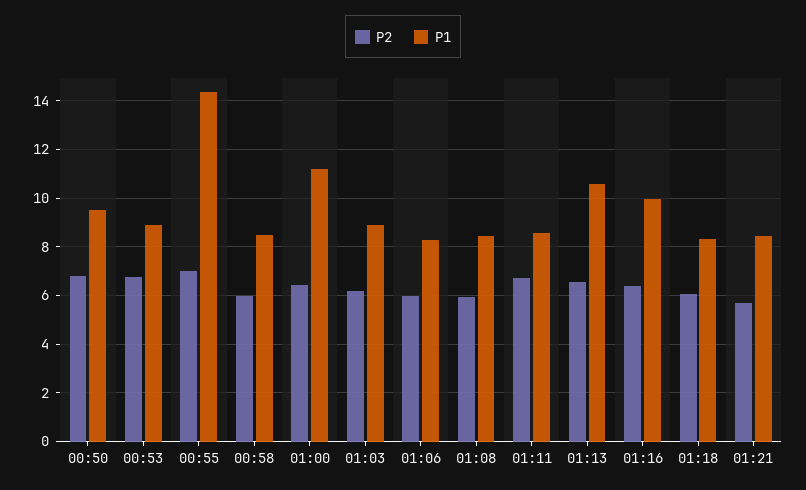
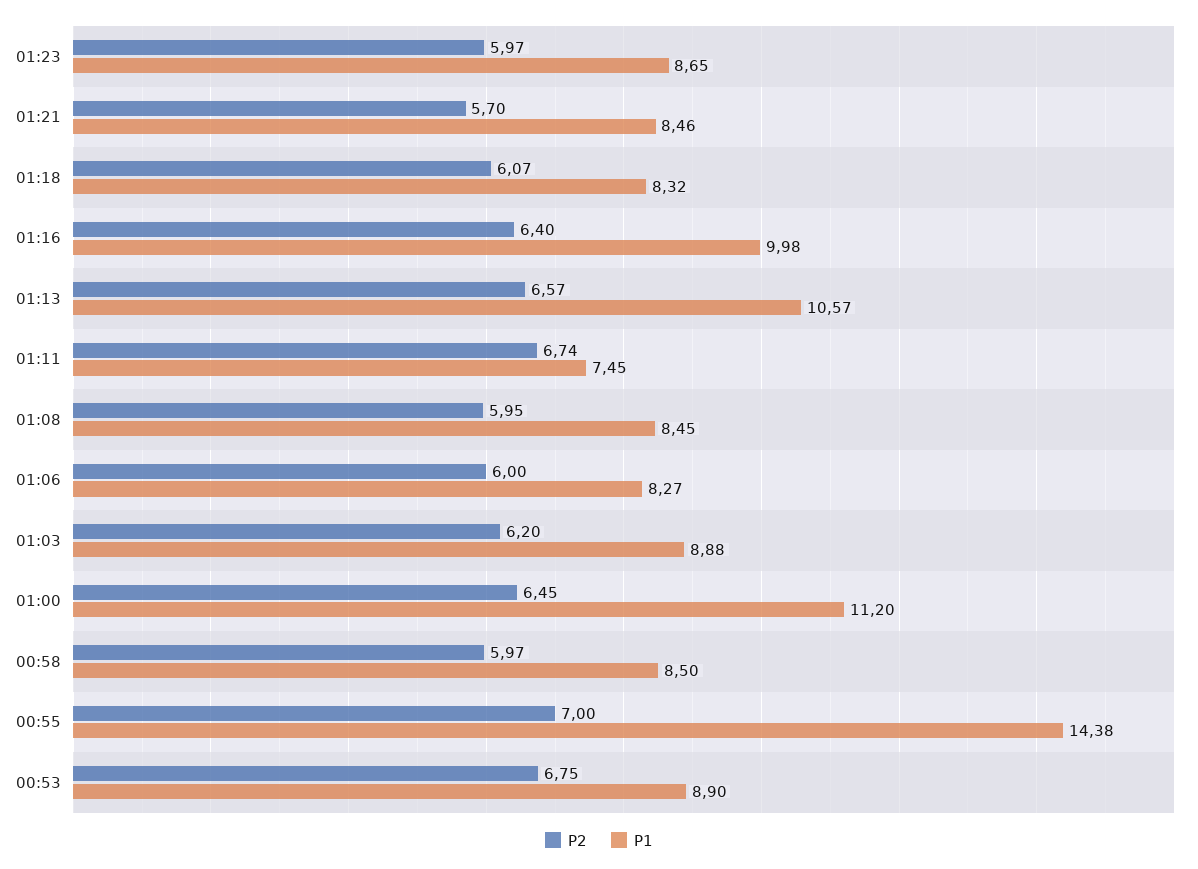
P2, 00:50: 6.75 -> none
P1, 00:50: 9.5 -> none
P1, 01:11: 8.5 -> 7.45
P2, 01:23: none -> 5.97
P1, 01:23: none -> 8.65

